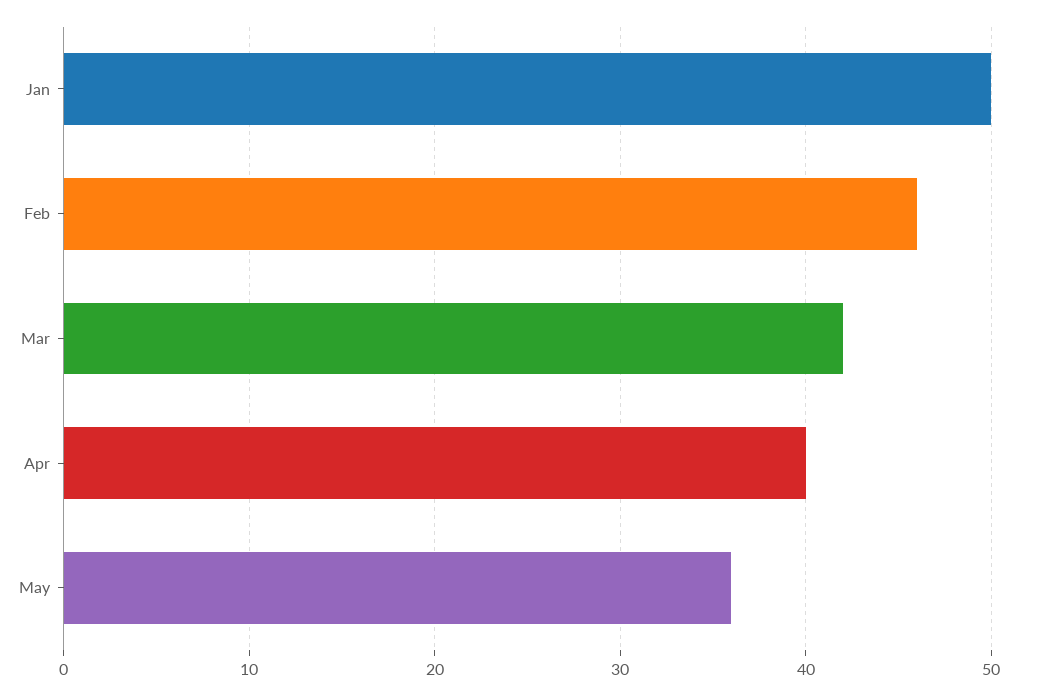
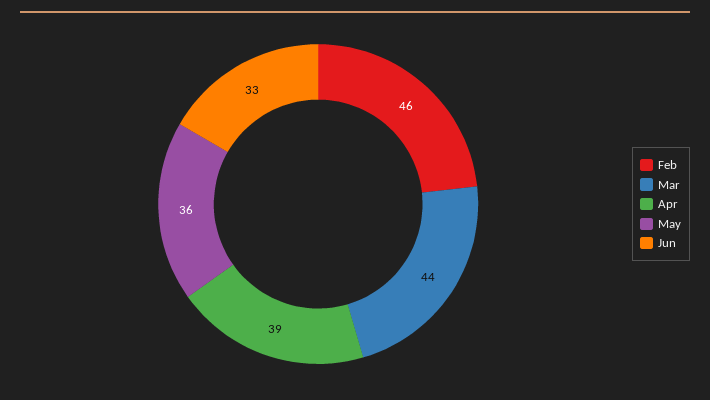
Jan: 50 -> none
Mar: 42 -> 44
Apr: 40 -> 39
Jun: none -> 33

